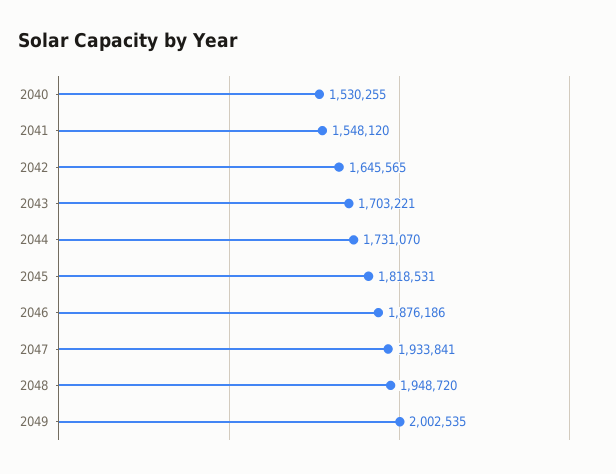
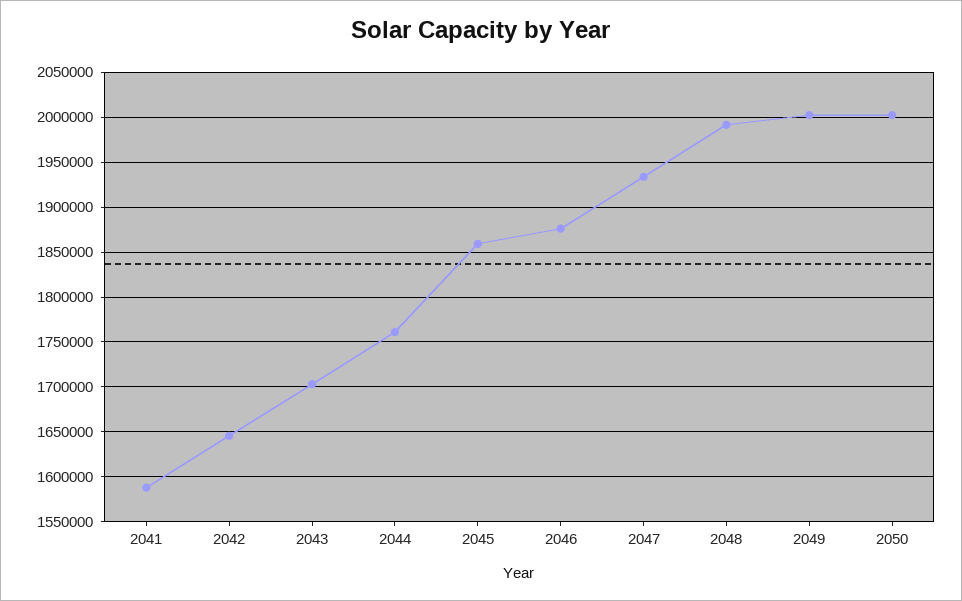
2040: 1530255 -> none
2041: 1548120 -> 1590000
2044: 1731070 -> 1760000
2045: 1818531 -> 1860000
2048: 1948720 -> 1990000
2050: none -> 2000000

